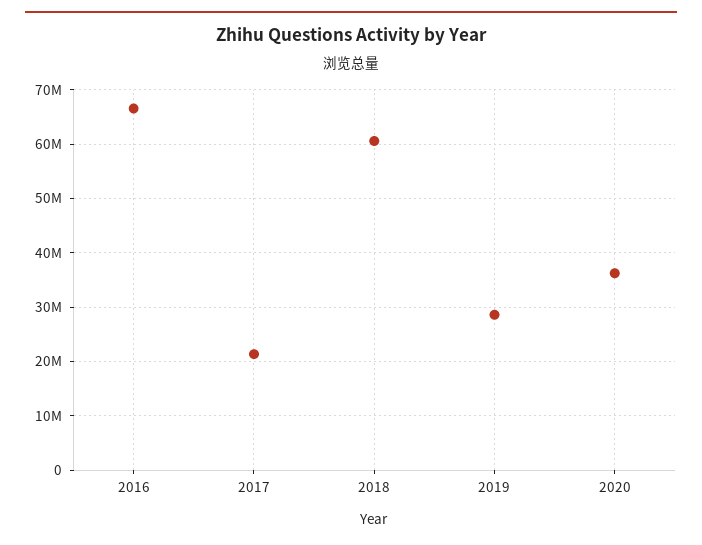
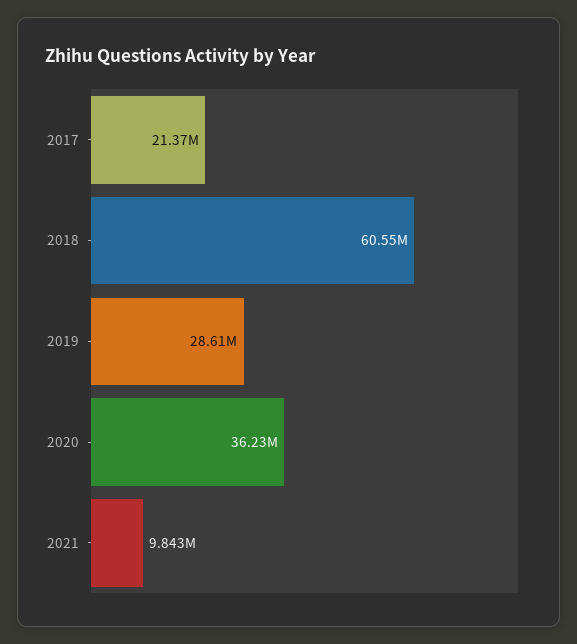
2016: 66000000 -> none
2021: none -> 9843000

